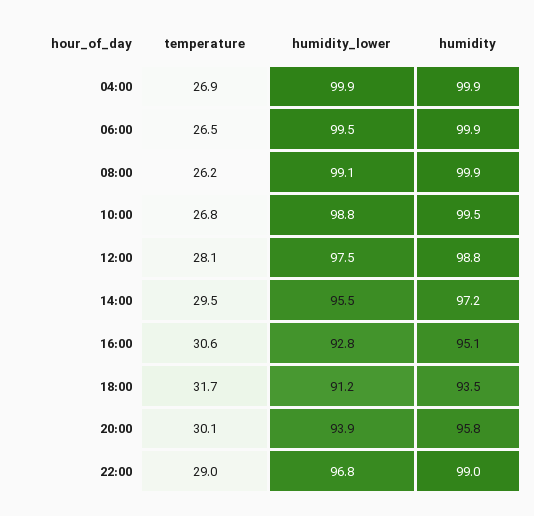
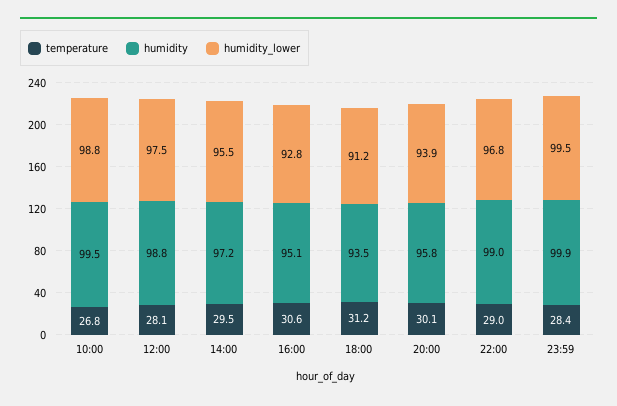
temperature, 04:00: 26.9 -> none
humidity_lower, 04:00: 99.9 -> none
humidity, 04:00: 99.9 -> none
temperature, 06:00: 26.5 -> none
humidity_lower, 06:00: 99.5 -> none
humidity, 06:00: 99.9 -> none
temperature, 08:00: 26.2 -> none
humidity_lower, 08:00: 99.1 -> none
humidity, 08:00: 99.9 -> none
temperature, 18:00: 31.7 -> 31.2
temperature, 23:59: none -> 28.4
humidity, 23:59: none -> 99.9
humidity_lower, 23:59: none -> 99.5

